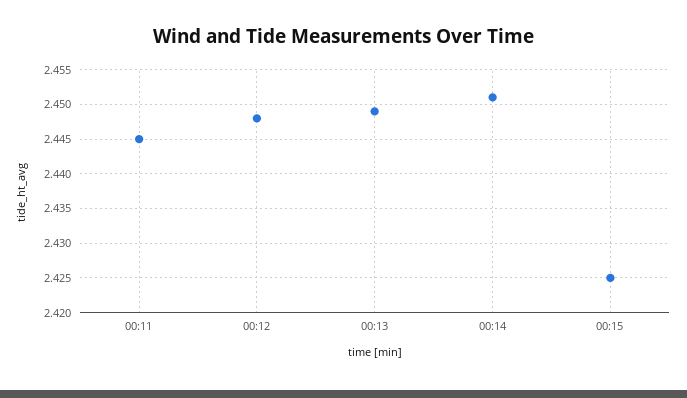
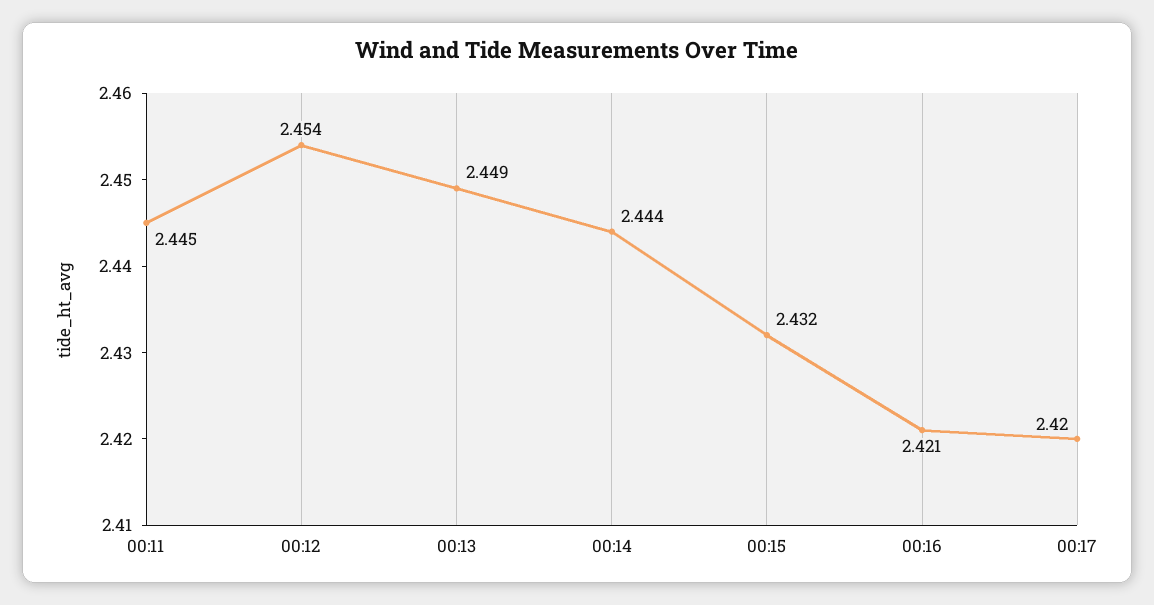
00:12: 2.448 -> 2.454
00:14: 2.451 -> 2.444
00:15: 2.425 -> 2.432
00:16: none -> 2.421
00:17: none -> 2.42

